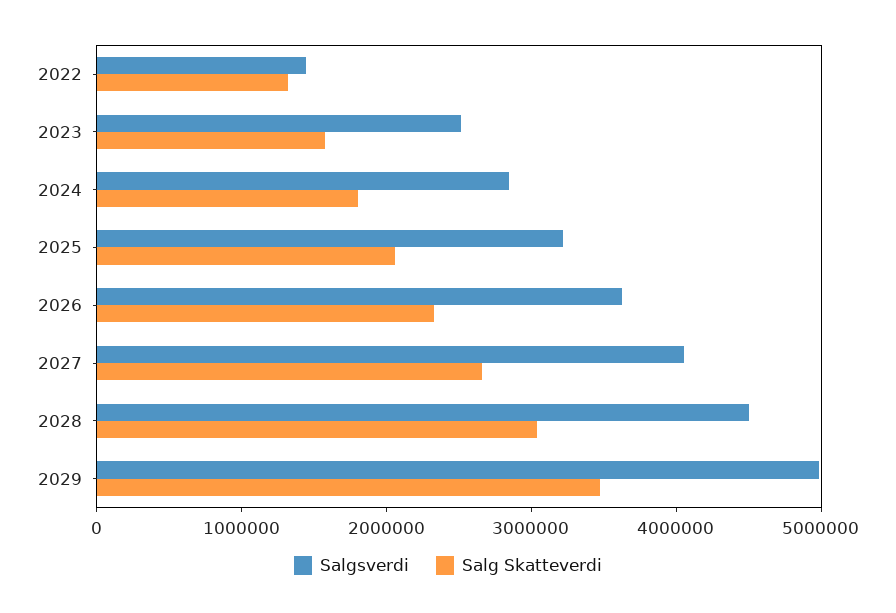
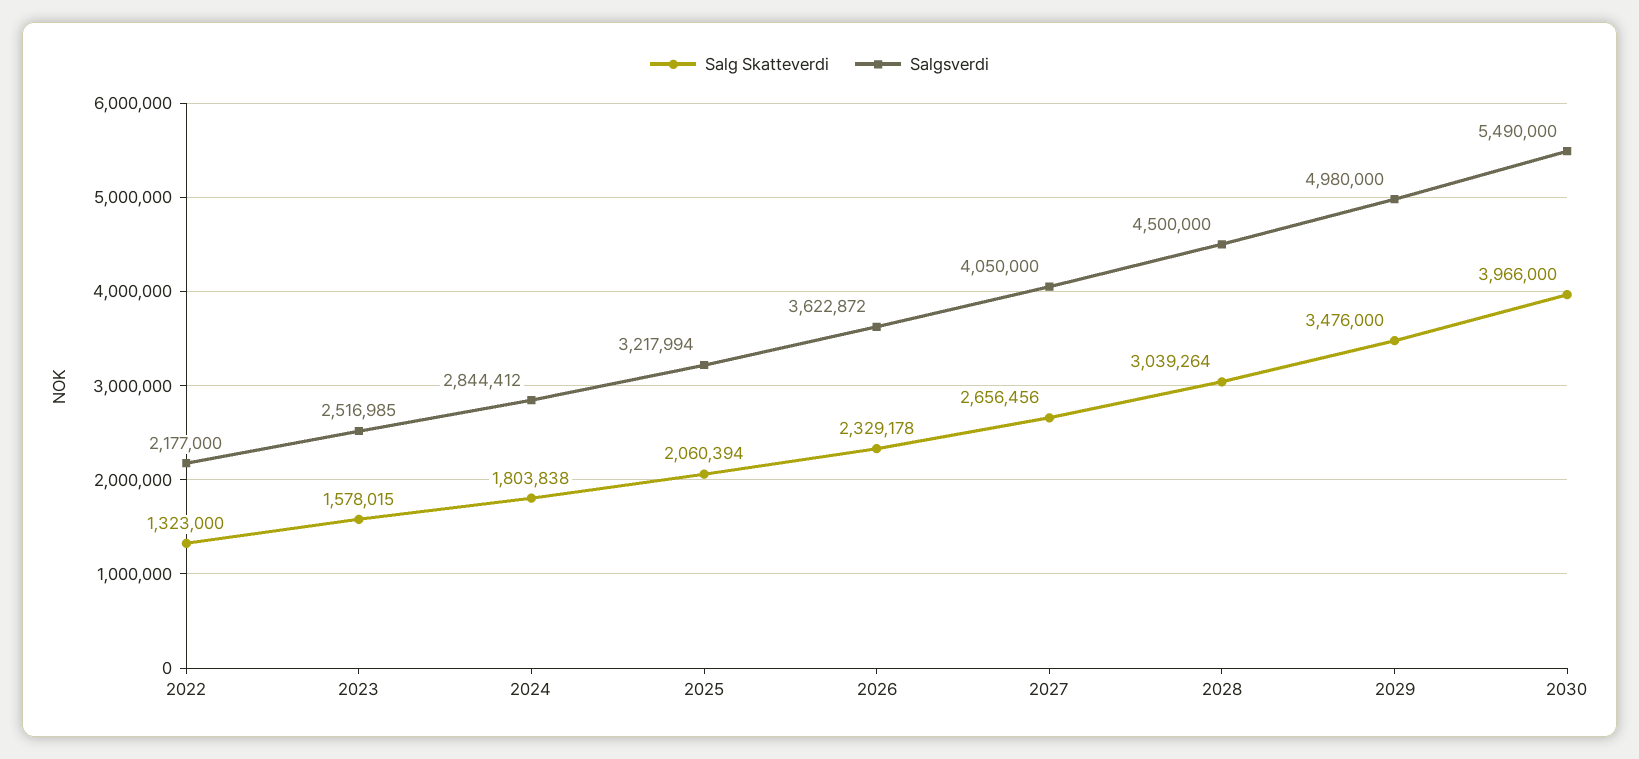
Salgsverdi, 2022: 1400000 -> 2177000
Salg Skatteverdi, 2030: none -> 3966000
Salgsverdi, 2030: none -> 5490000

